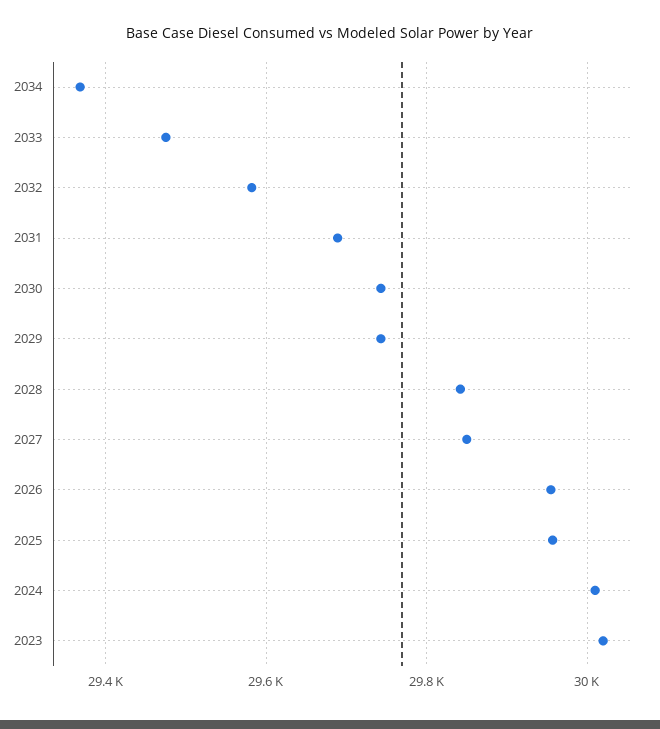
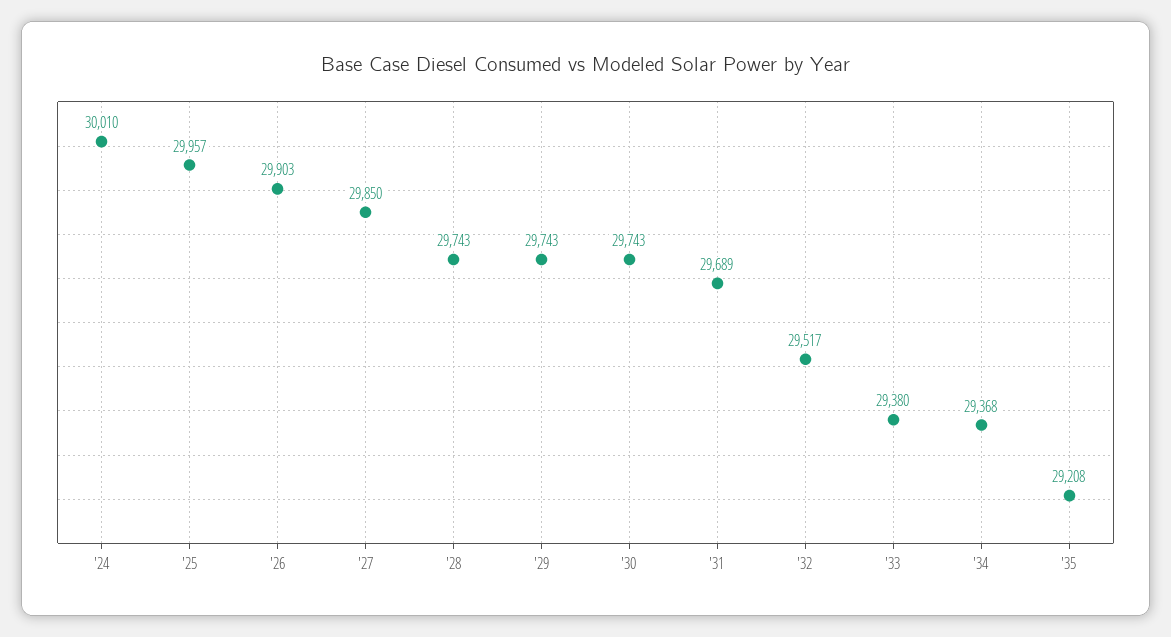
2033: 29480 -> 29380
2032: 29580 -> 29517
2028: 29840 -> 29743
2026: 29960 -> 29903
2023: 30020 -> none
'35: none -> 29208

